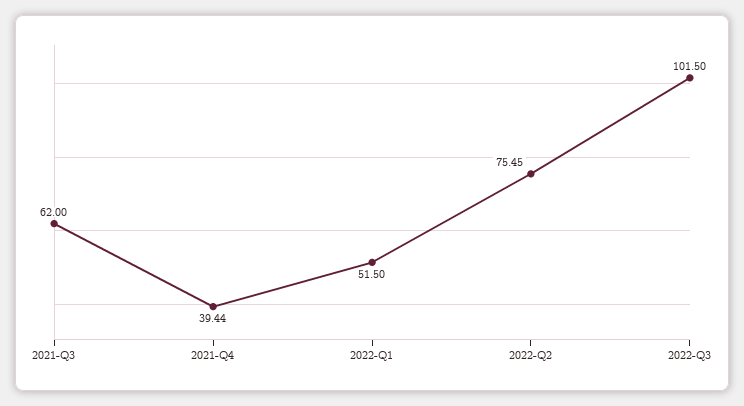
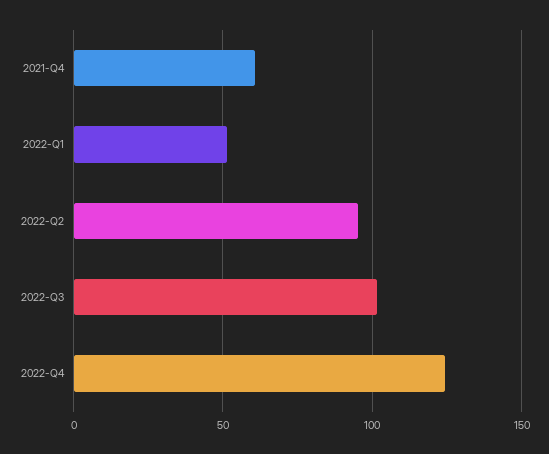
2021-Q3: 62 -> none
2021-Q4: 39.44 -> 60
2022-Q2: 75.45 -> 95
2022-Q4: none -> 125

